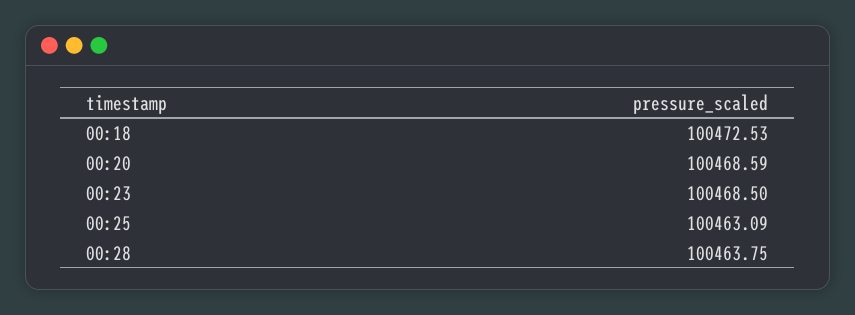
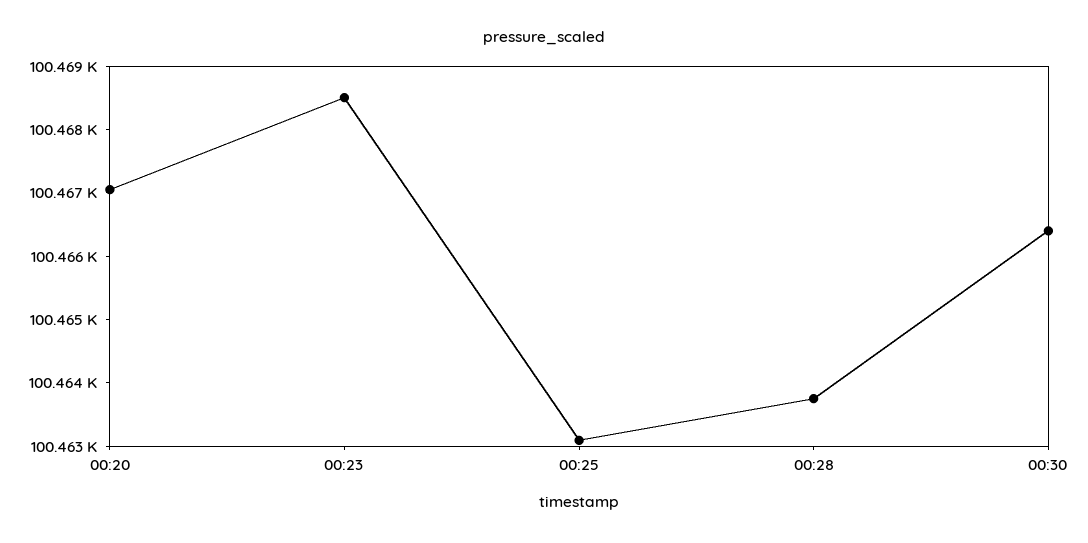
00:18: 100472.53 -> none
00:20: 100468.59 -> 100467
00:30: none -> 100466.4

